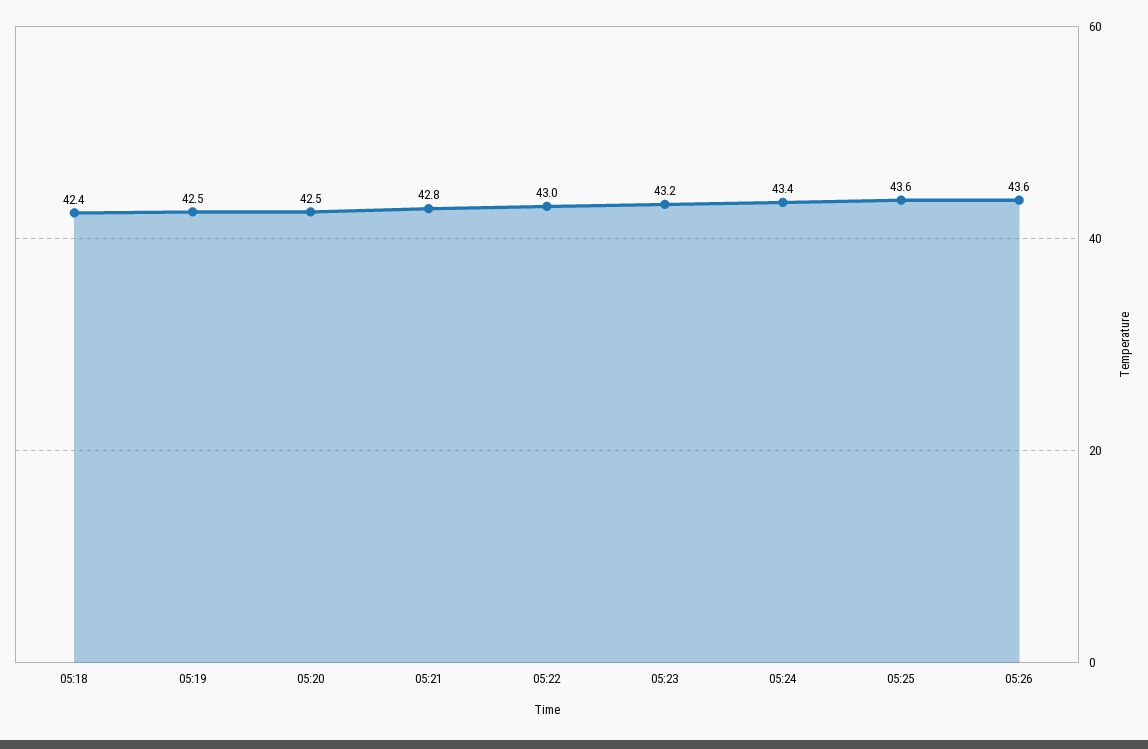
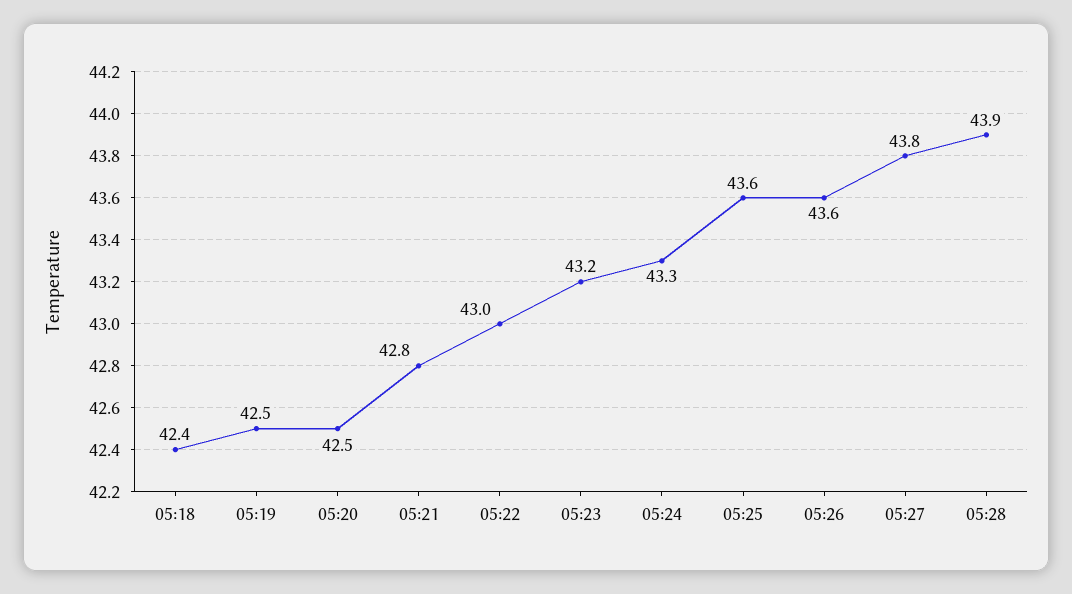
05:24: 43.4 -> 43.3
05:27: none -> 43.8
05:28: none -> 43.9

